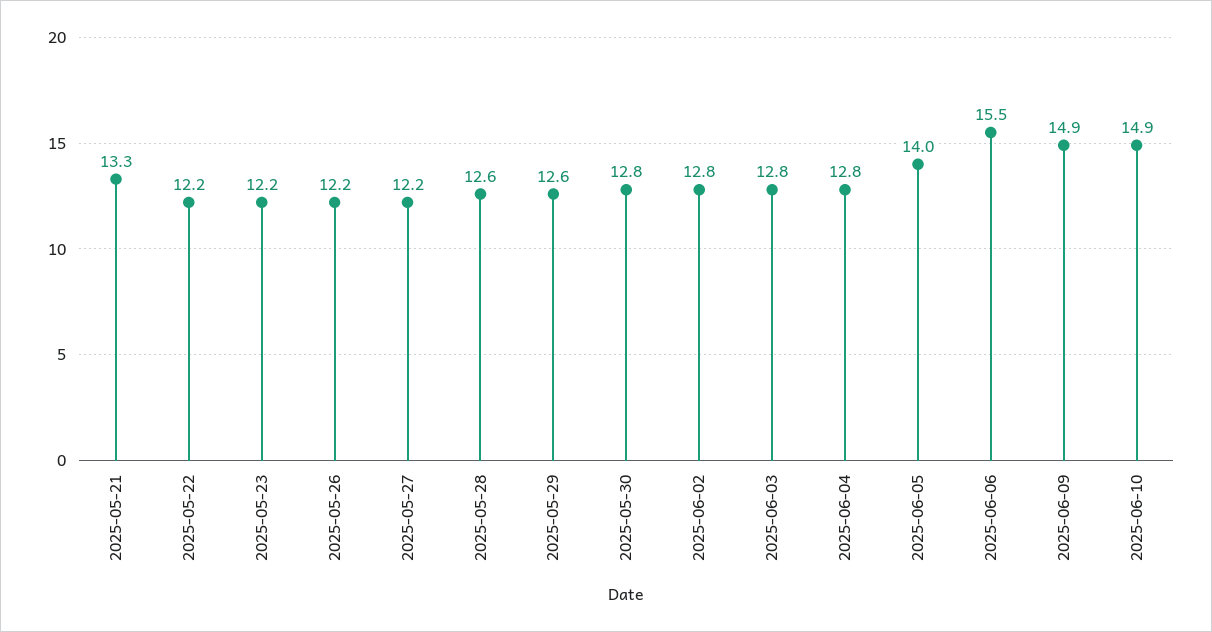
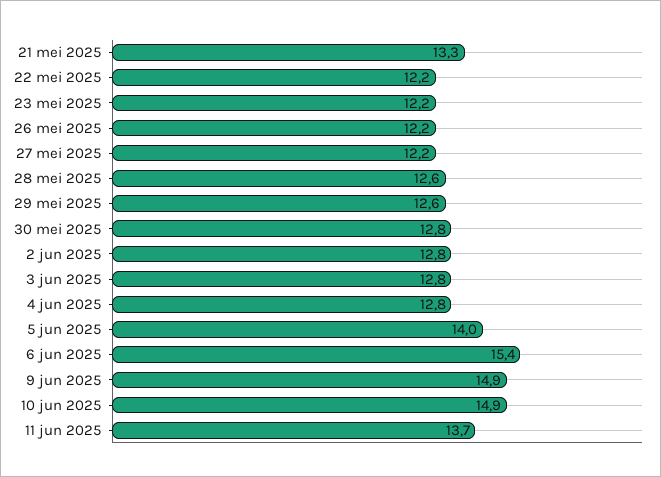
2025-06-06: 15.5 -> 15.4
11 jun 2025: none -> 13.7

